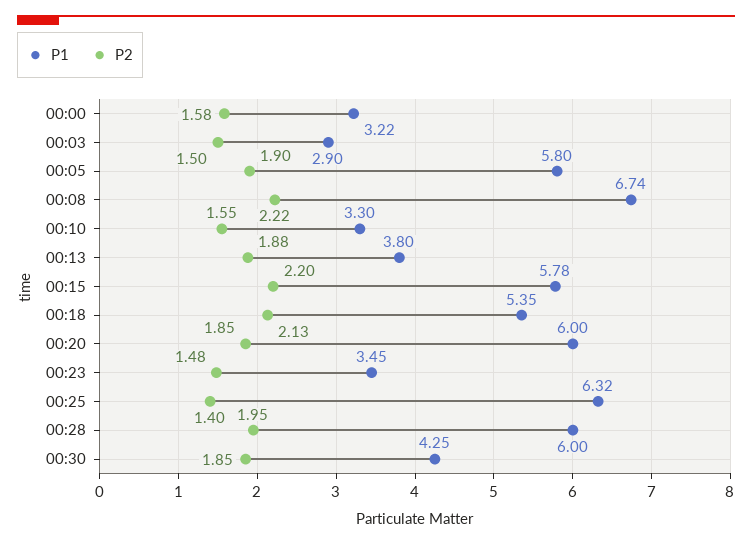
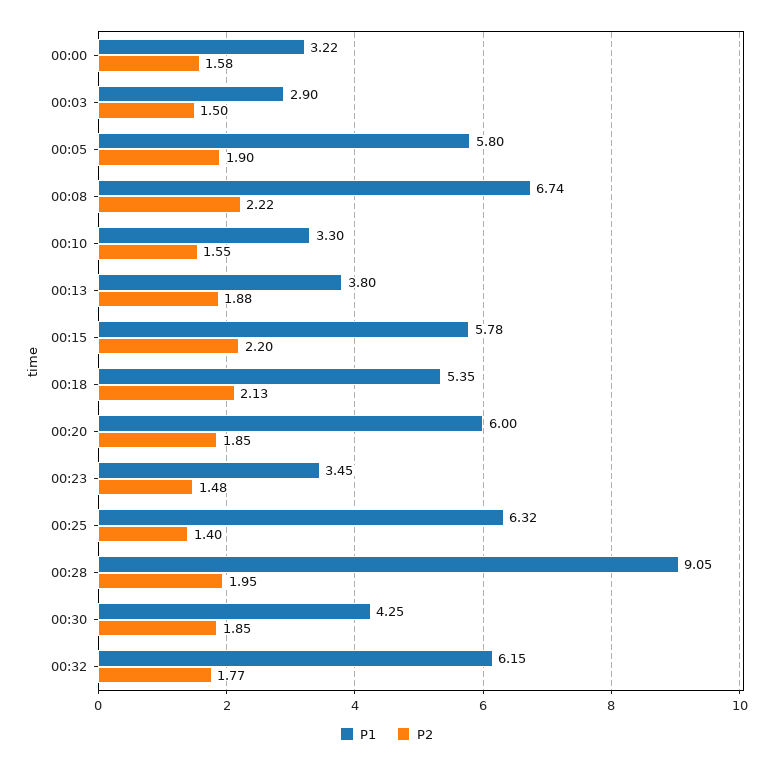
P1, 00:28: 6 -> 9.05
P1, 00:32: none -> 6.15
P2, 00:32: none -> 1.77

